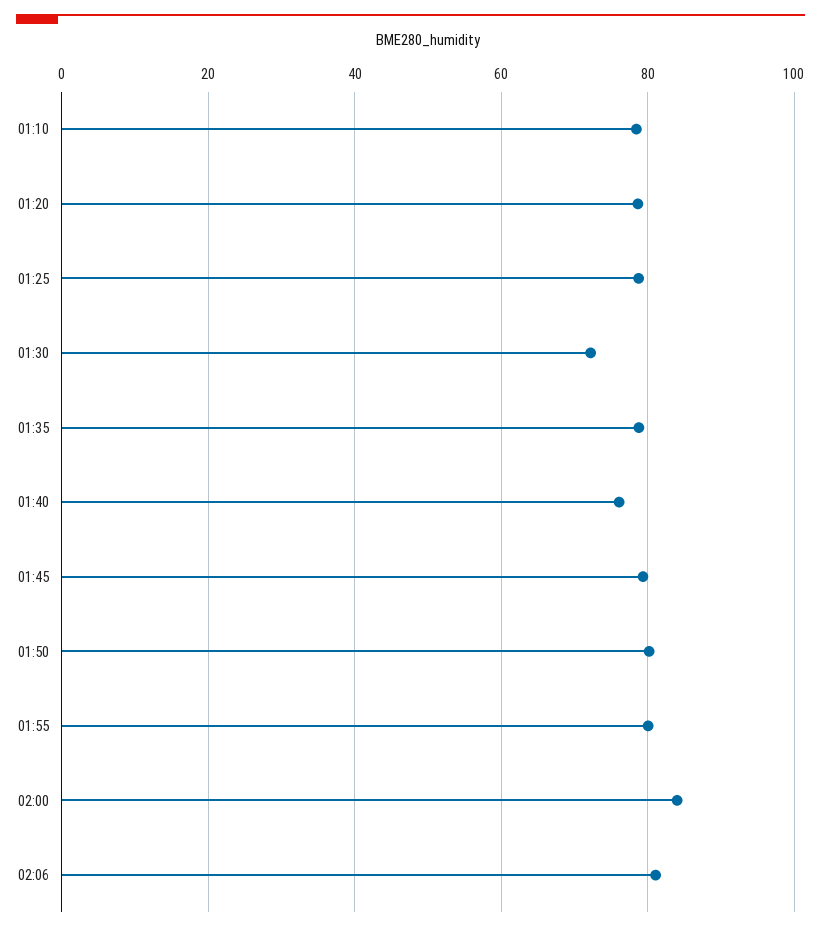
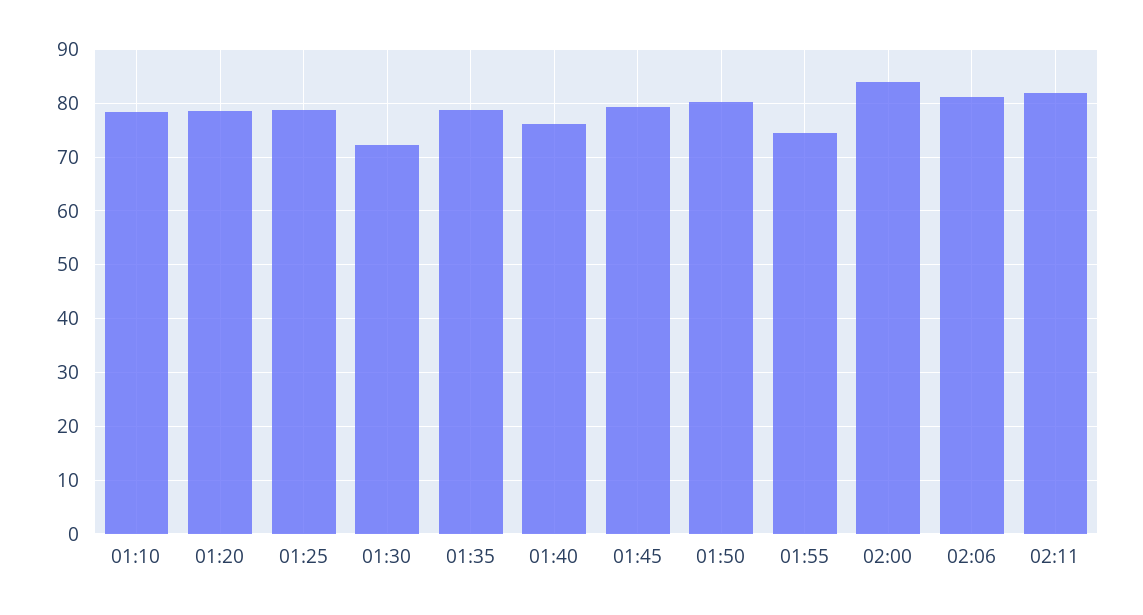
01:55: 80 -> 74
02:11: none -> 82

